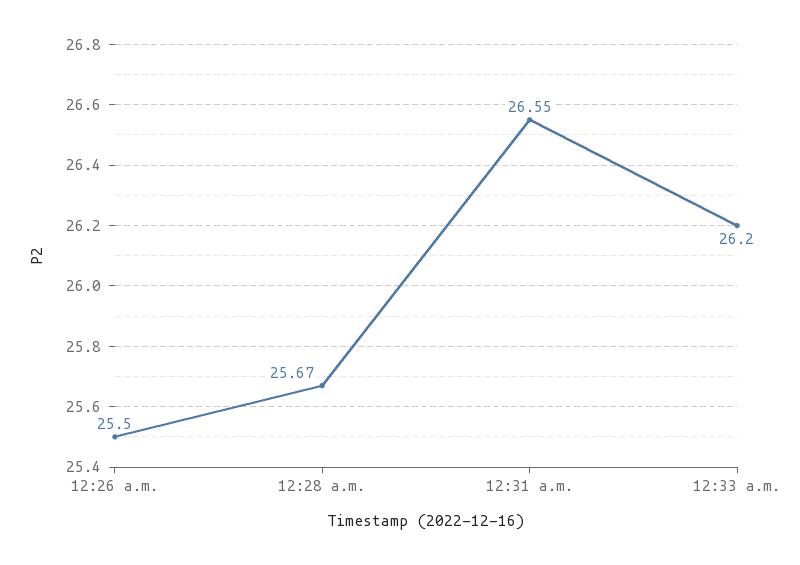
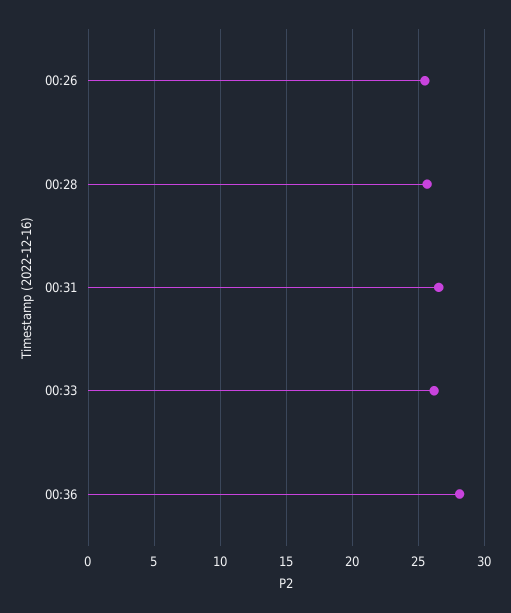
00:36: none -> 28

